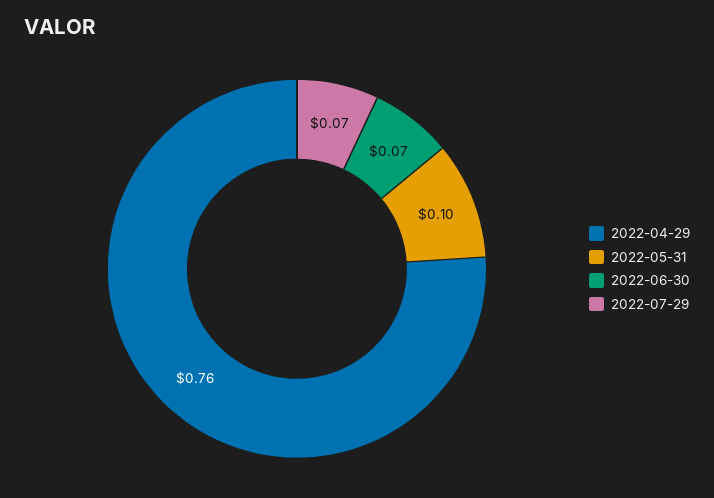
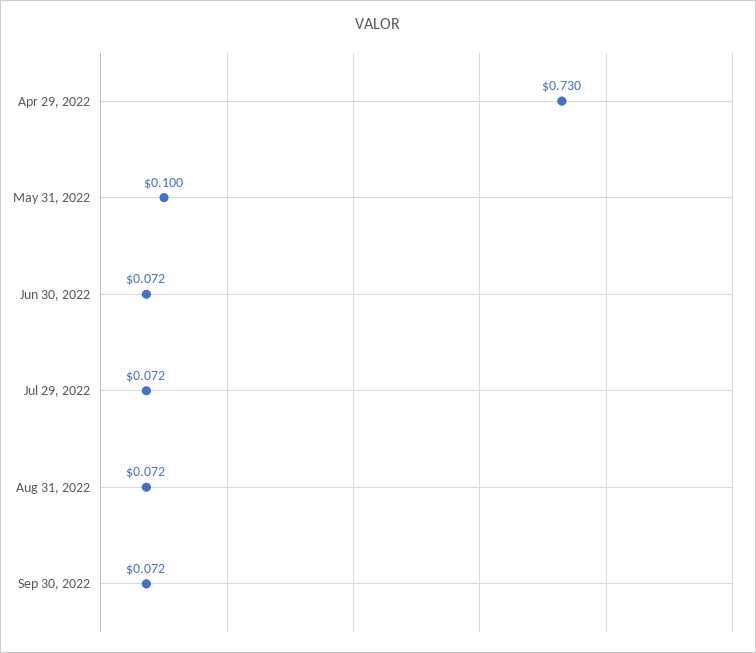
2022-04-29: 0.76 -> 0.73
Aug 31, 2022: none -> 0.072
Sep 30, 2022: none -> 0.072

